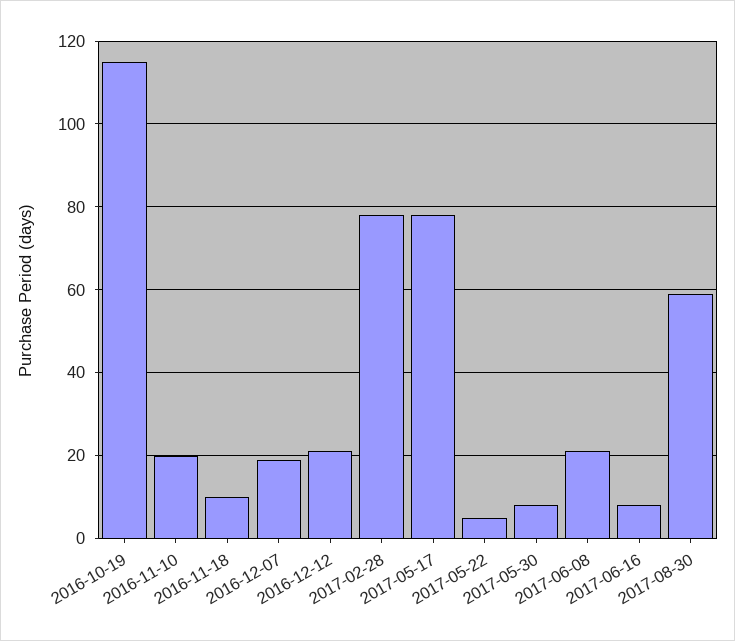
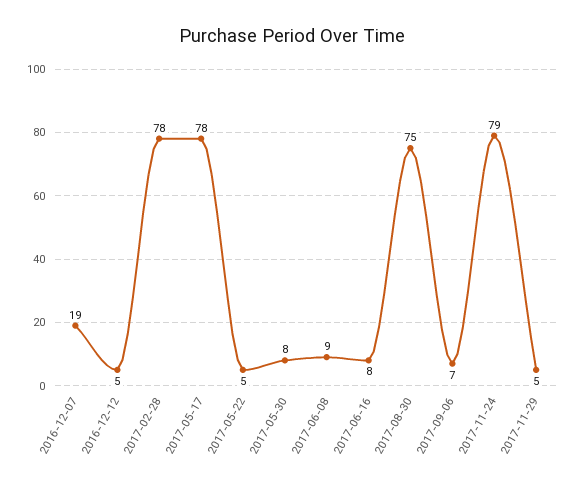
2016-10-19: 115 -> none
2016-11-10: 20 -> none
2016-11-18: 10 -> none
2016-12-12: 20 -> 5
2017-06-08: 20 -> 9
2017-08-30: 60 -> 75
2017-09-06: none -> 7
2017-11-24: none -> 79
2017-11-29: none -> 5

